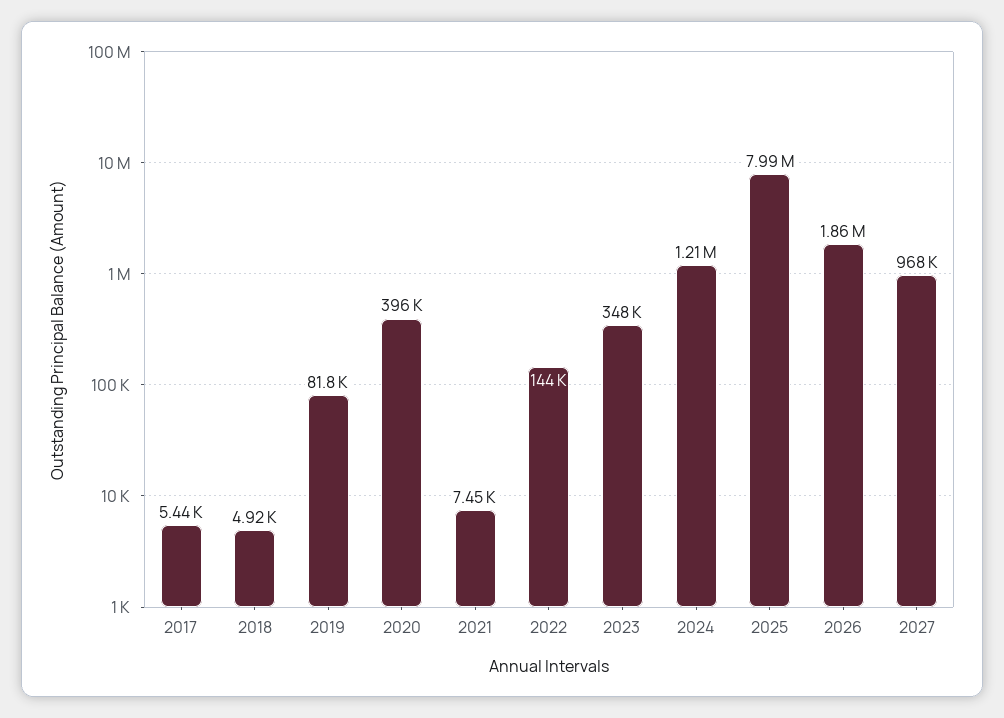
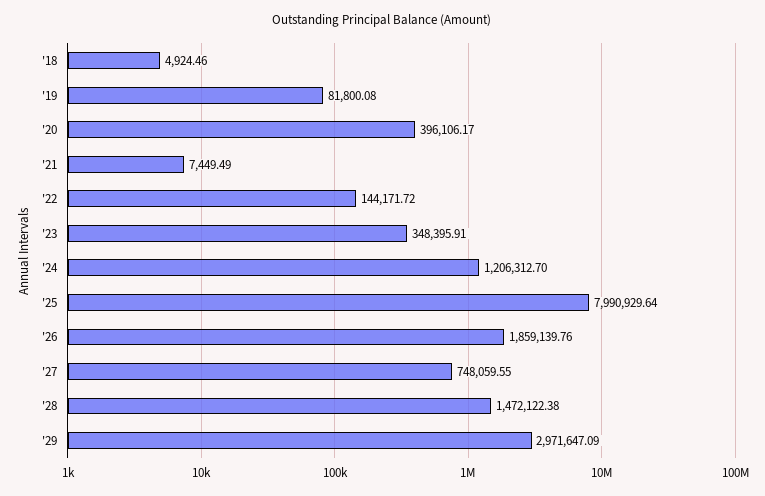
2017: 5440 -> none
2027: 968000 -> 748059.55
'28: none -> 1472122.38
'29: none -> 2971647.09

